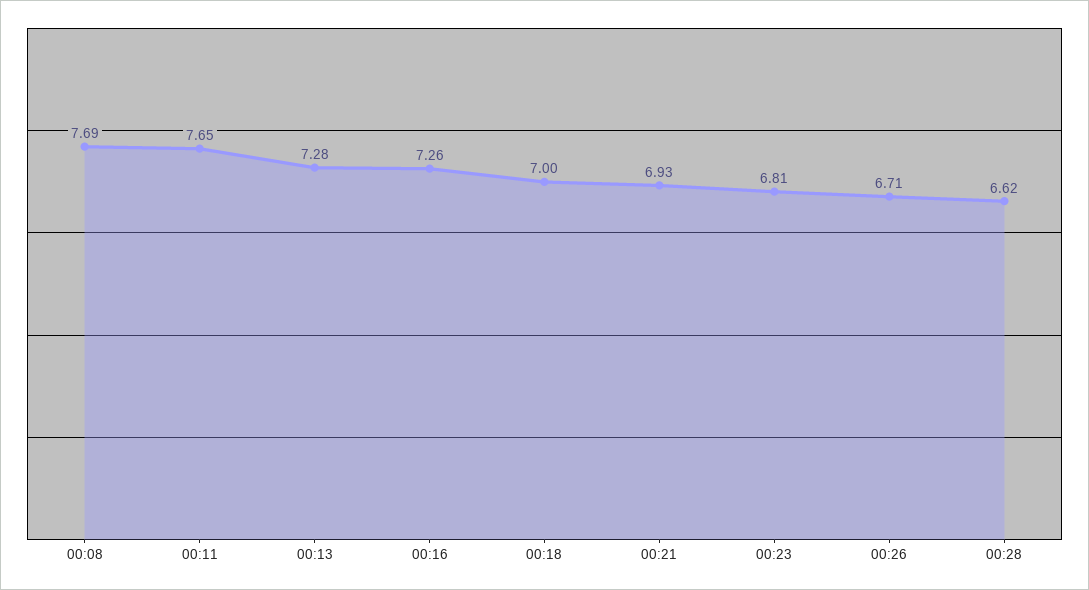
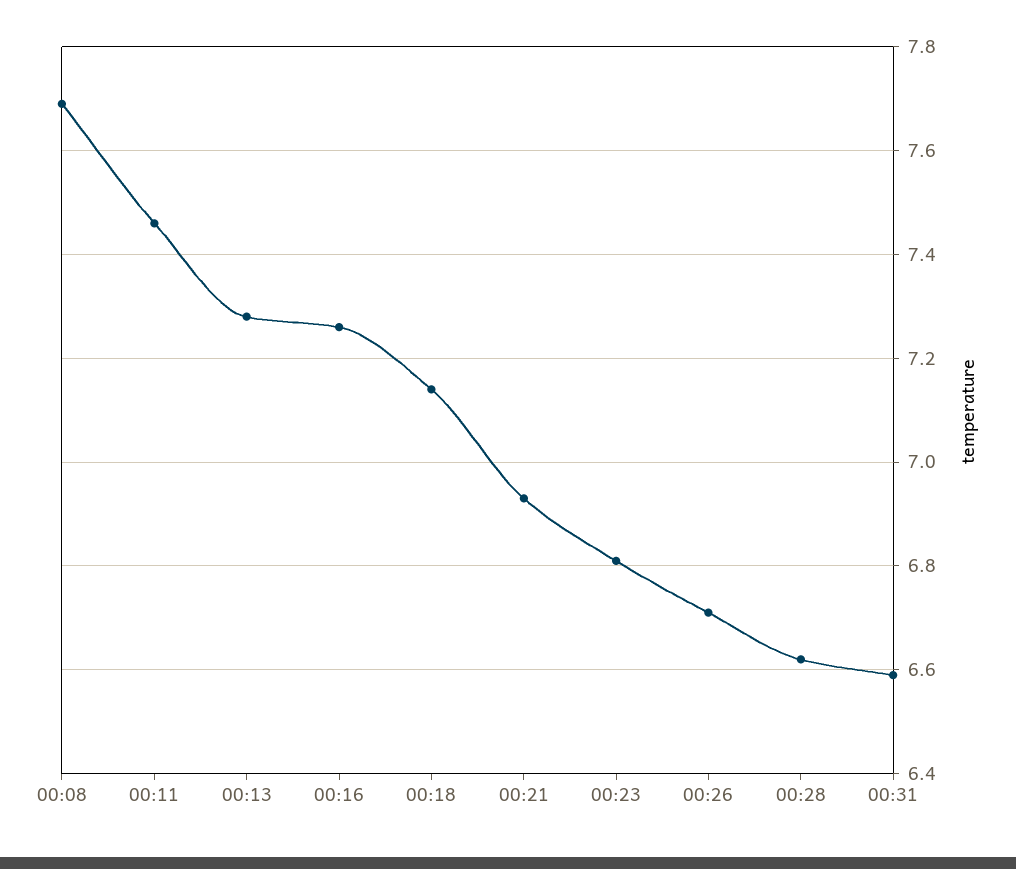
00:11: 7.65 -> 7.45
00:18: 7 -> 7.15
00:31: none -> 6.6

